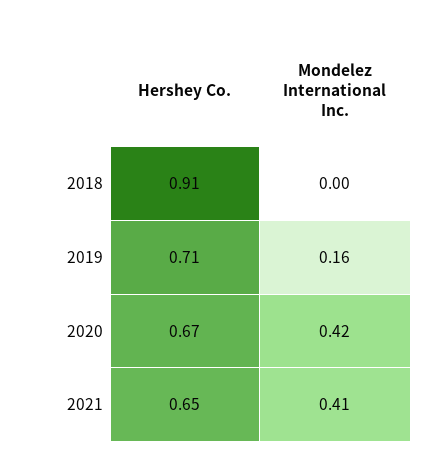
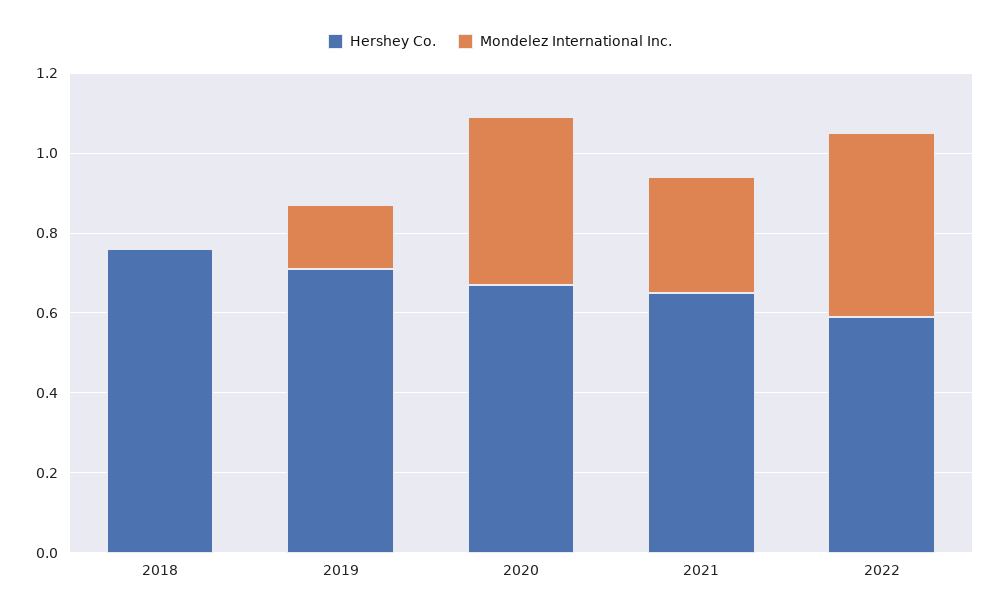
Hershey Co., 2018: 0.91 -> 0.75
Mondelez International Inc., 2021: 0.41 -> 0.3
Hershey Co., 2022: none -> 0.6
Mondelez International Inc., 2022: none -> 0.45

